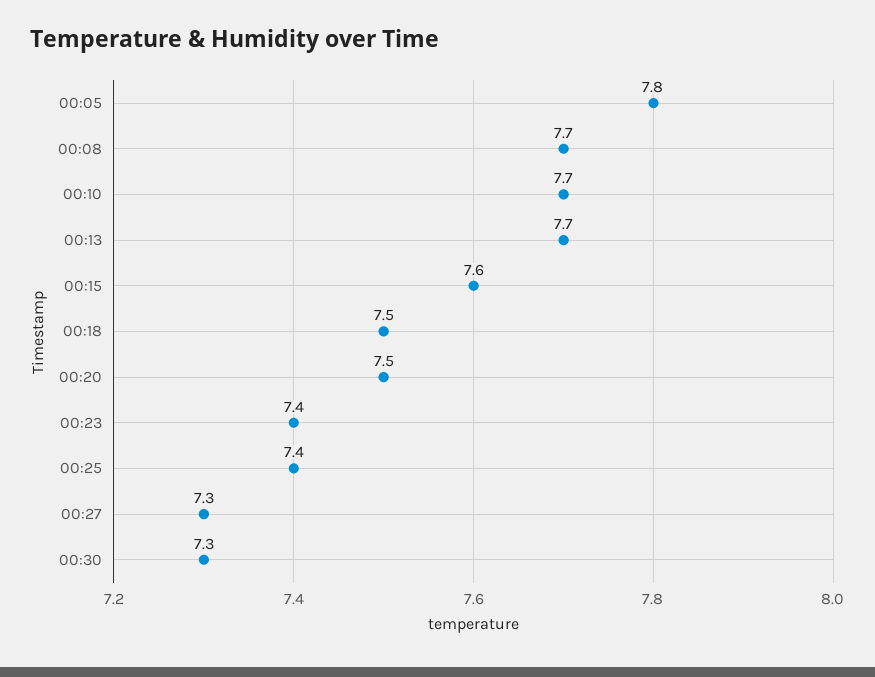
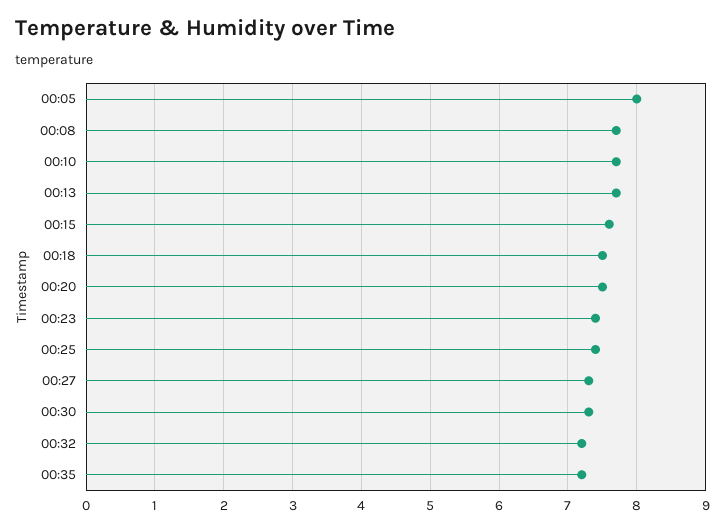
00:05: 7.8 -> 8
00:32: none -> 7.2
00:35: none -> 7.2

